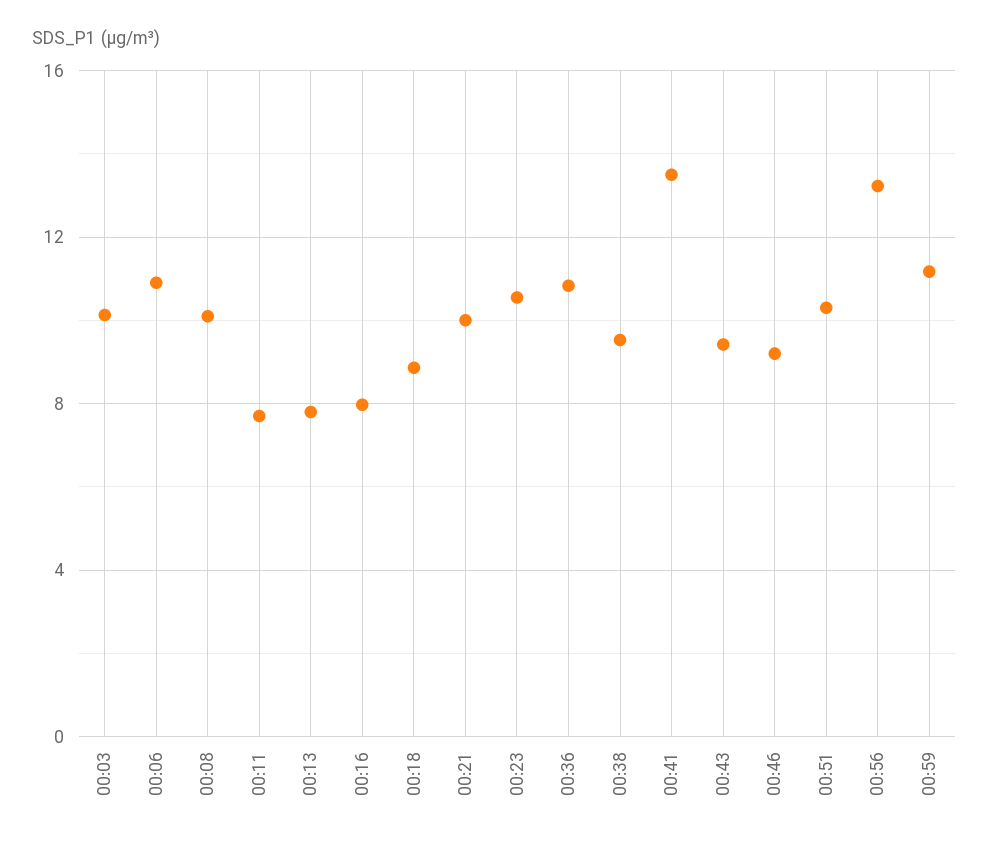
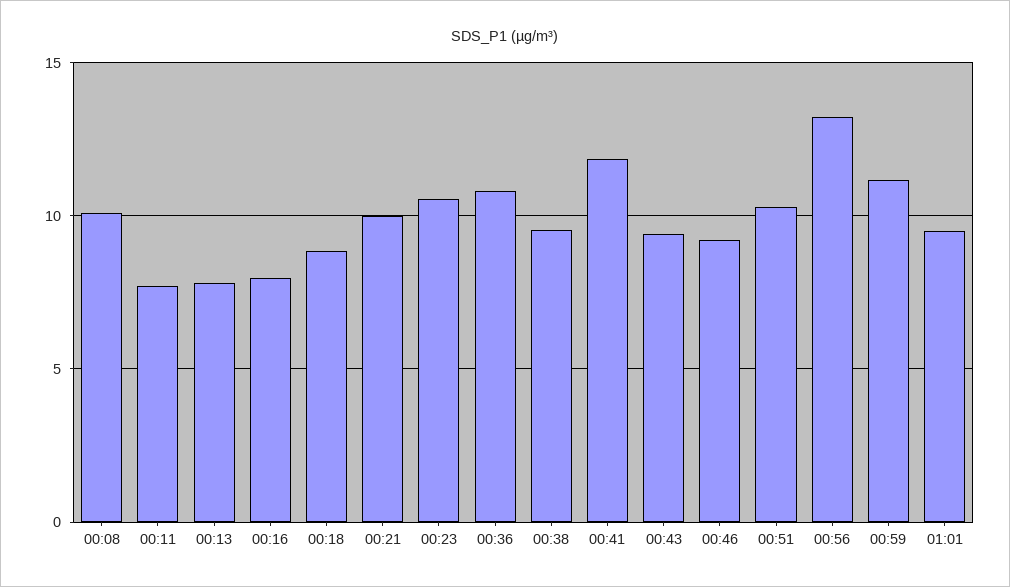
00:03: 10 -> none
00:06: 11 -> none
00:41: 13.5 -> 12
01:01: none -> 9.5

